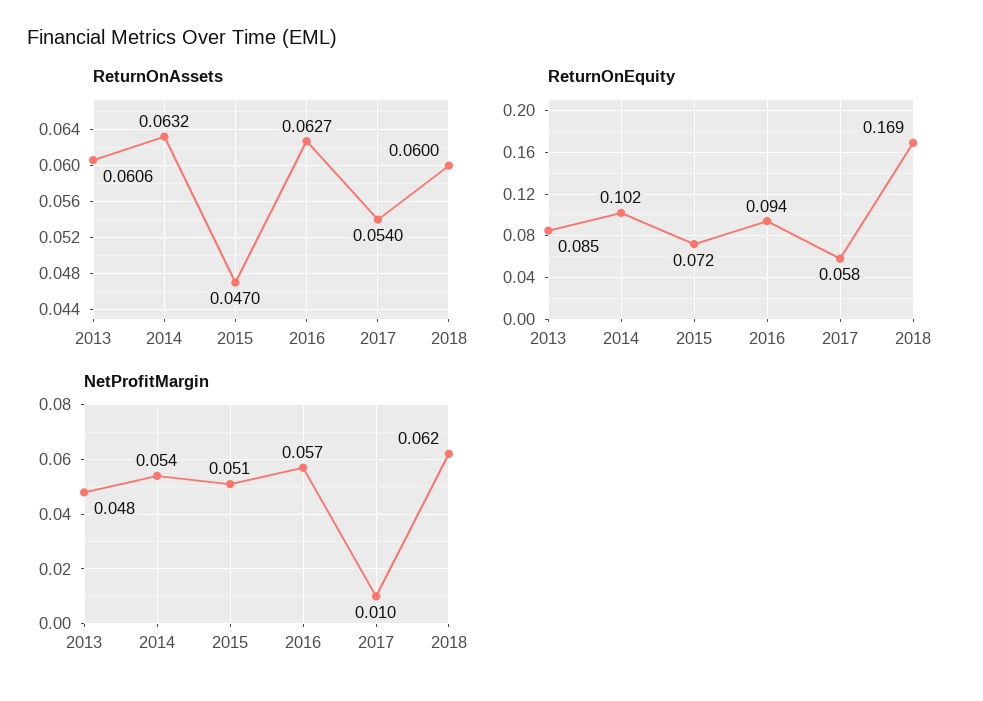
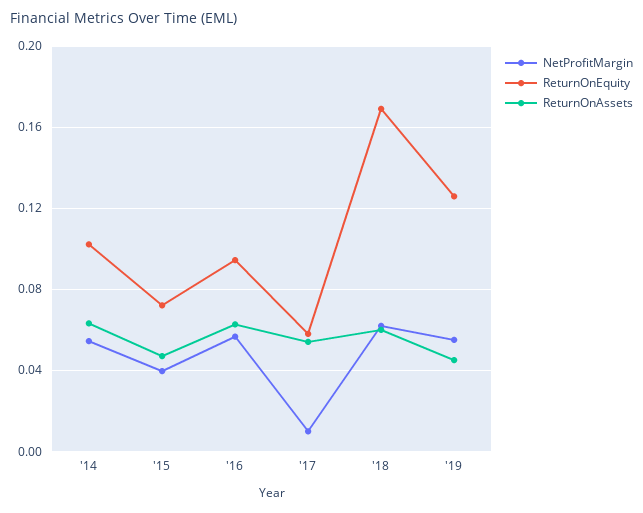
ReturnOnAssets, 2013: 0.0606 -> none
ReturnOnEquity, 2013: 0.085 -> none
NetProfitMargin, 2013: 0.048 -> none
NetProfitMargin, 2015: 0.051 -> 0.04
NetProfitMargin, '19: none -> 0.055
ReturnOnEquity, '19: none -> 0.125
ReturnOnAssets, '19: none -> 0.045

